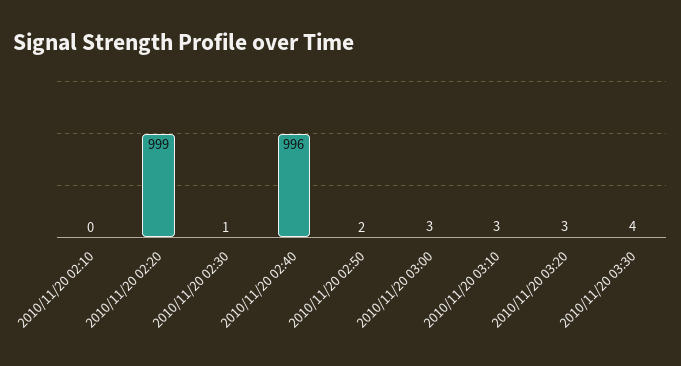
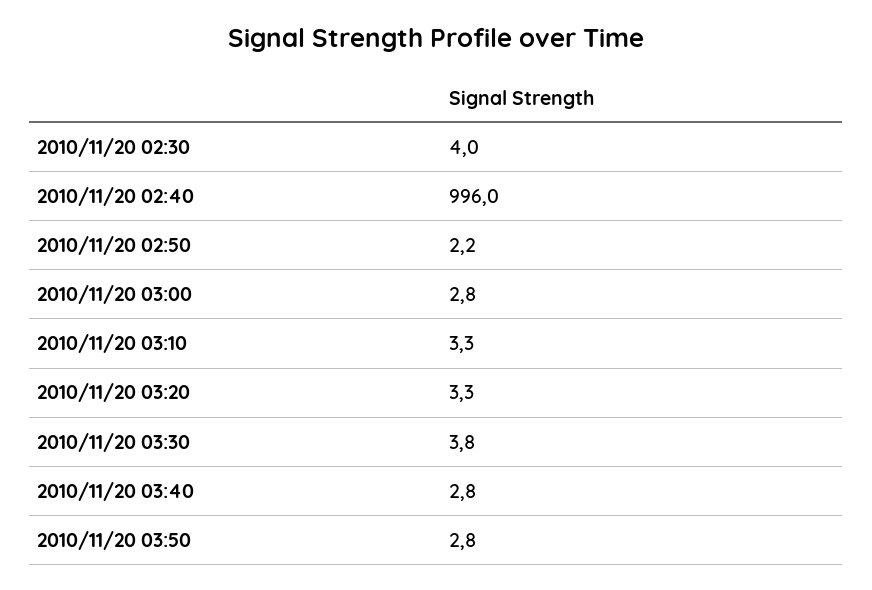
2010/11/20 02:10: 0 -> none
2010/11/20 02:20: 999 -> none
2010/11/20 02:30: 1 -> 4
2010/11/20 03:40: none -> 2.8
2010/11/20 03:50: none -> 2.8

